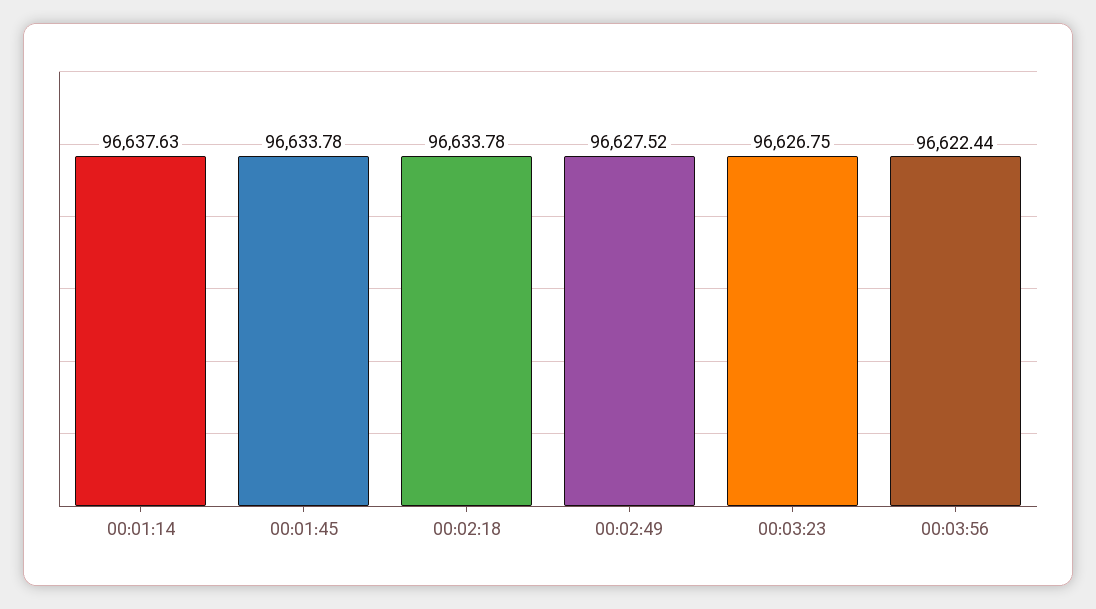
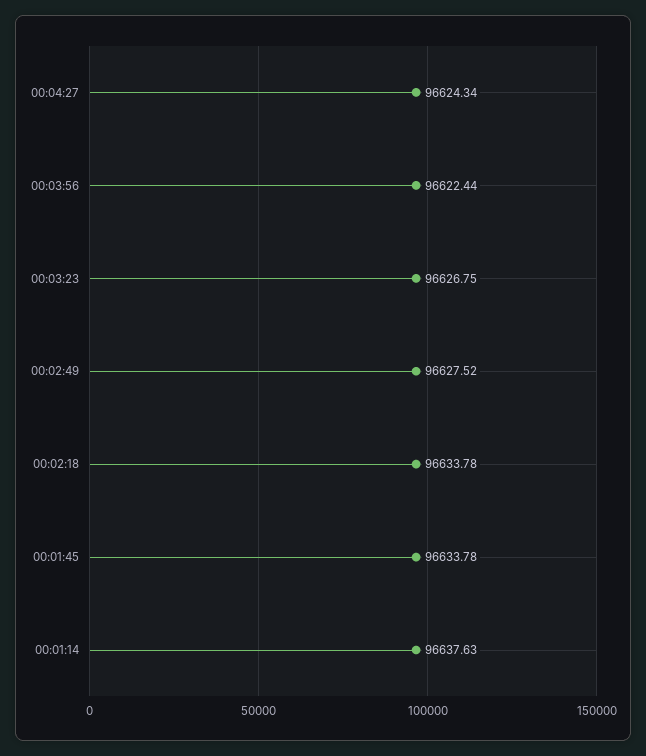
00:04:27: none -> 96624.34

